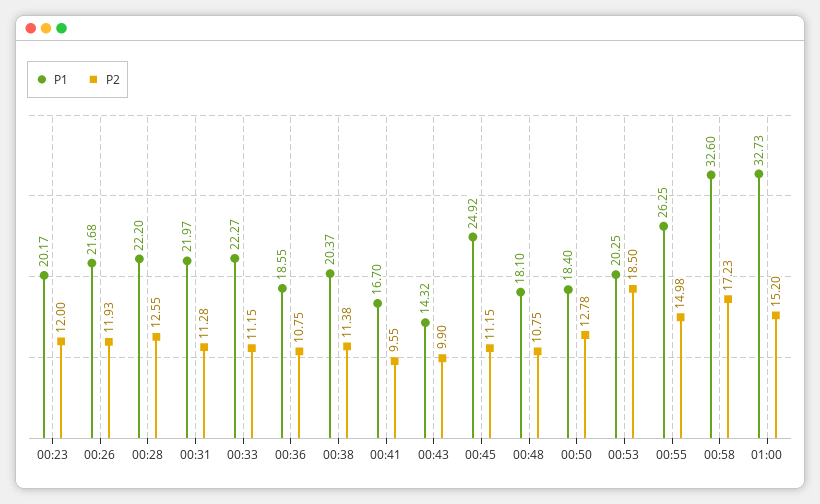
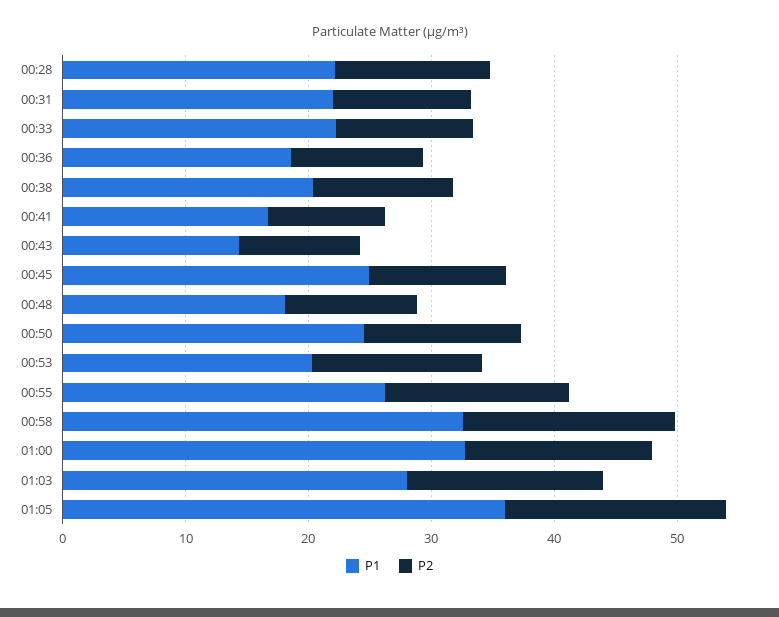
P1, 00:23: 20.17 -> none
P2, 00:23: 12 -> none
P1, 00:26: 21.68 -> none
P2, 00:26: 11.93 -> none
P1, 00:50: 18.4 -> 24
P2, 00:53: 18.5 -> 14
P1, 01:03: none -> 28
P2, 01:03: none -> 16
P1, 01:05: none -> 36
P2, 01:05: none -> 18

